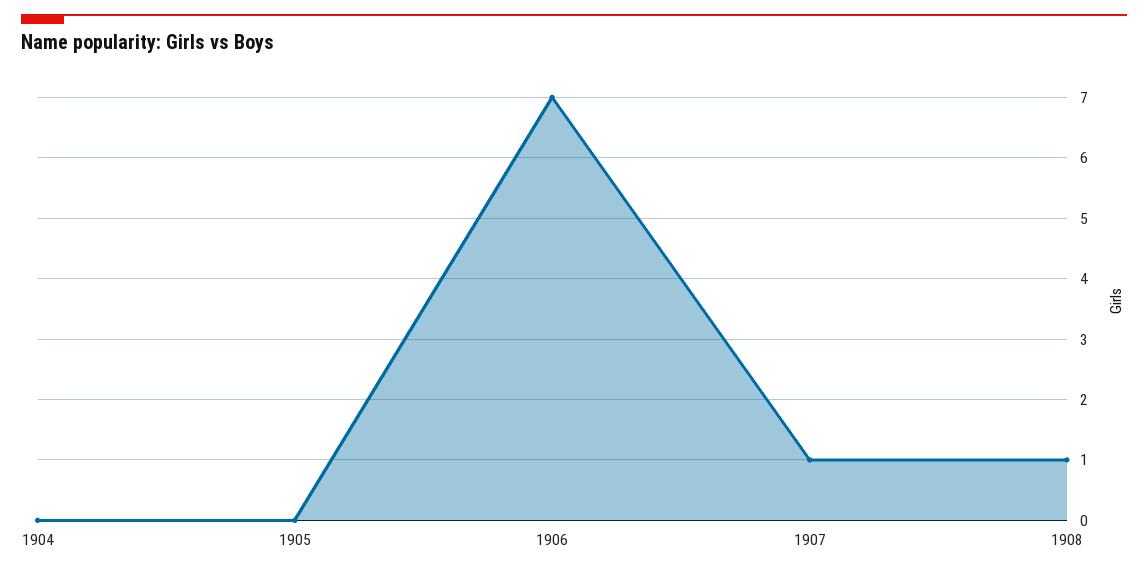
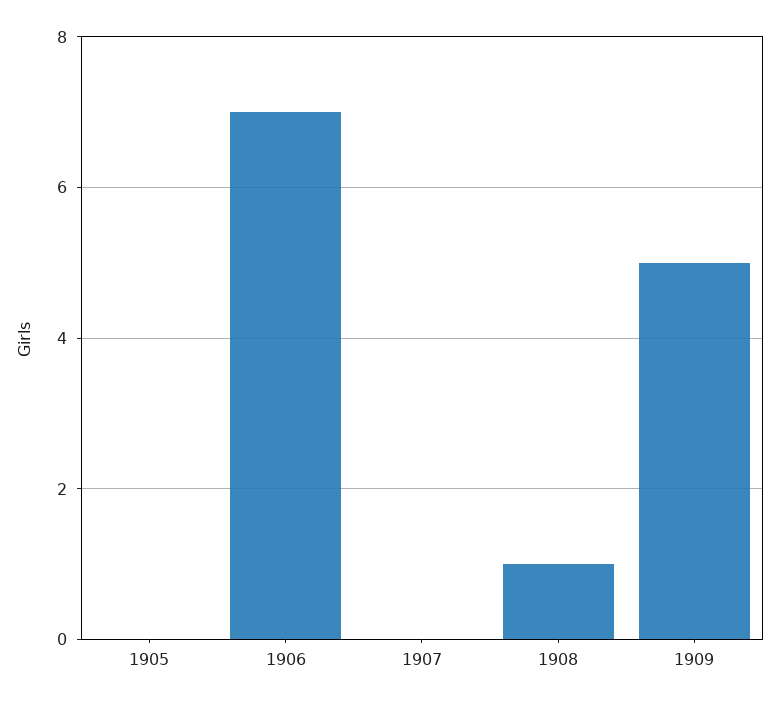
1904: 0 -> none
1907: 1 -> 0
1909: none -> 5

